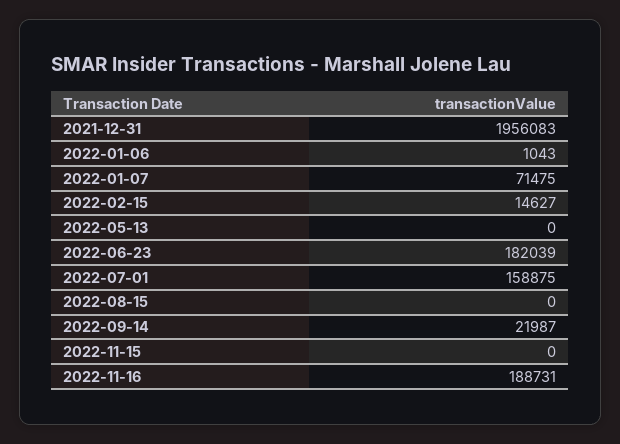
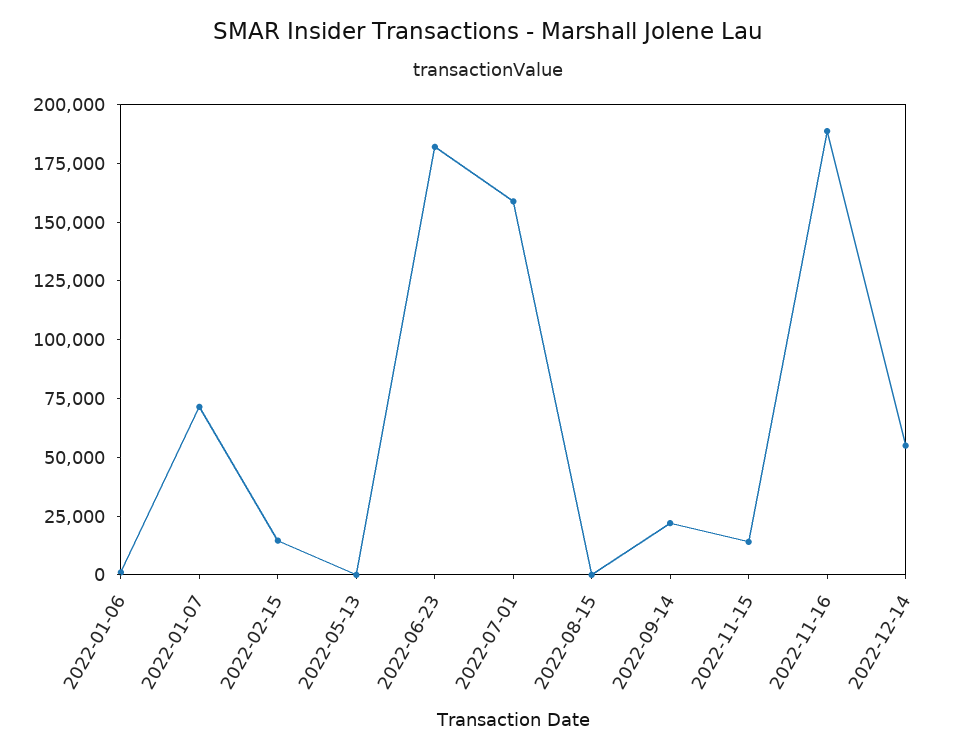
2021-12-31: 1956083 -> none
2022-11-15: 0 -> 15000
2022-12-14: none -> 55000

